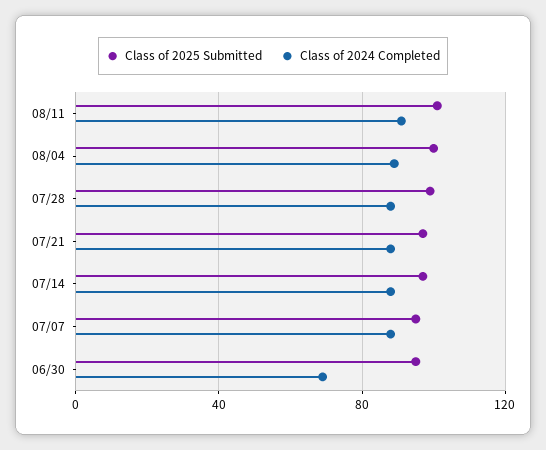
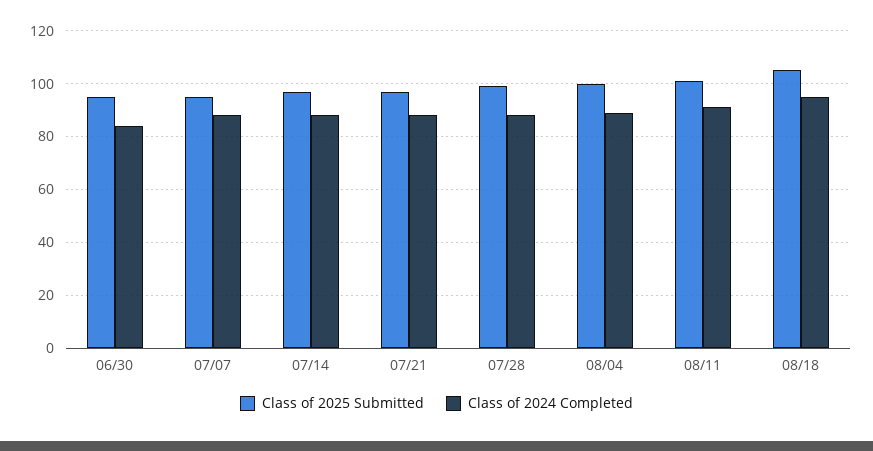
Class of 2024 Completed, 06/30: 70 -> 85
Class of 2025 Submitted, 08/18: none -> 105
Class of 2024 Completed, 08/18: none -> 95

